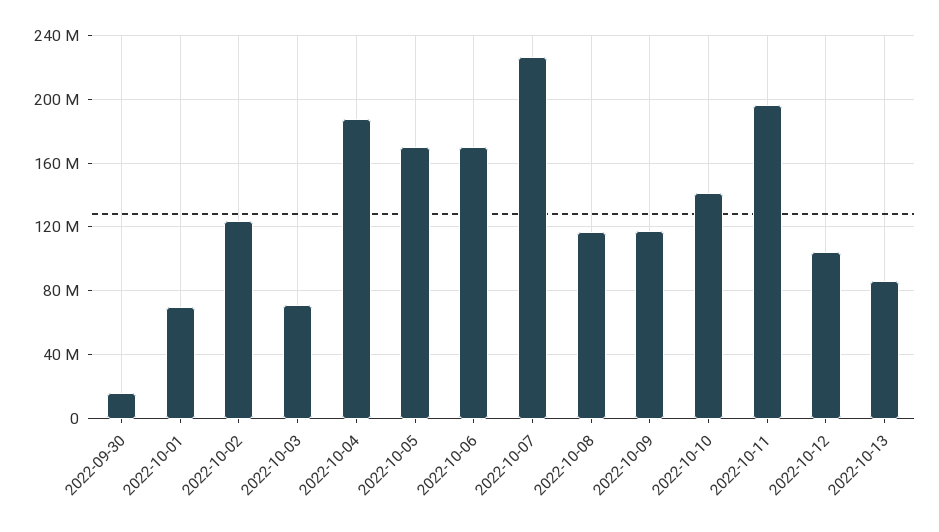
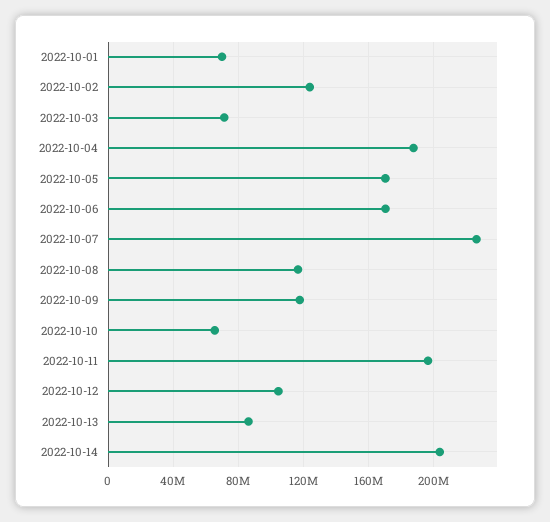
2022-09-30: 15000000 -> none
2022-10-10: 140000000 -> 65000000
2022-10-14: none -> 205000000

